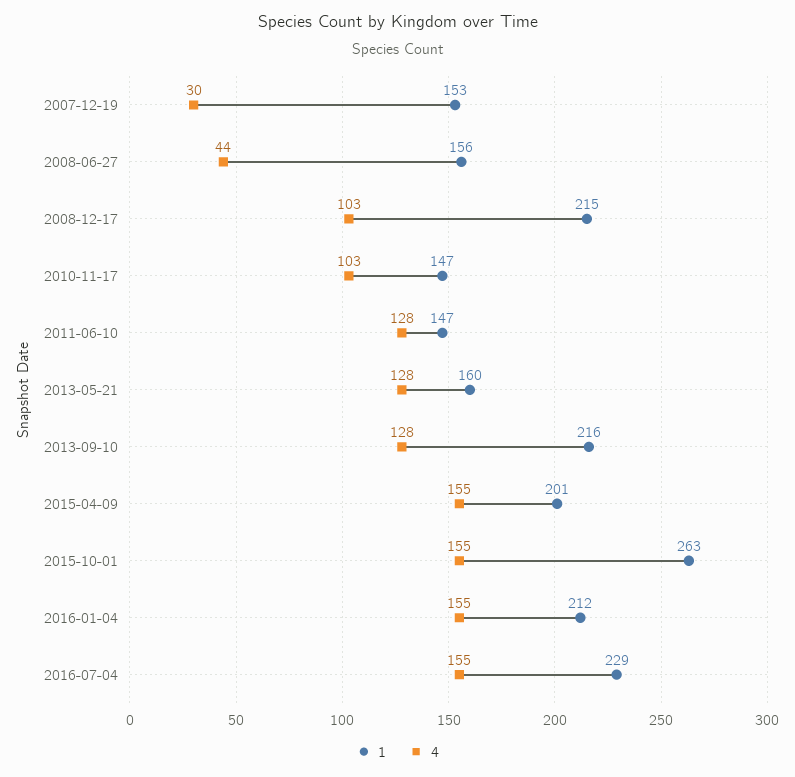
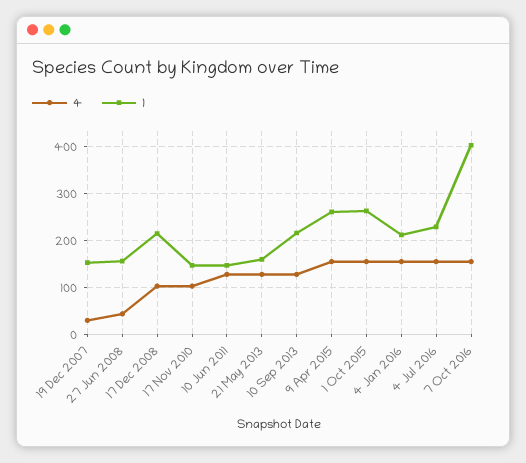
1, 2015-04-09: 201 -> 260
4, 7 Oct 2016: none -> 160
1, 7 Oct 2016: none -> 400

